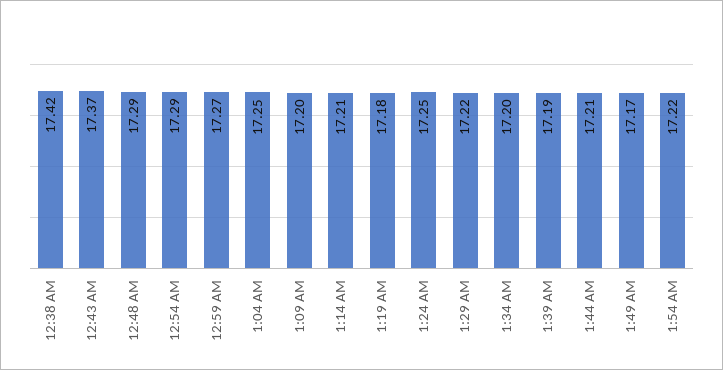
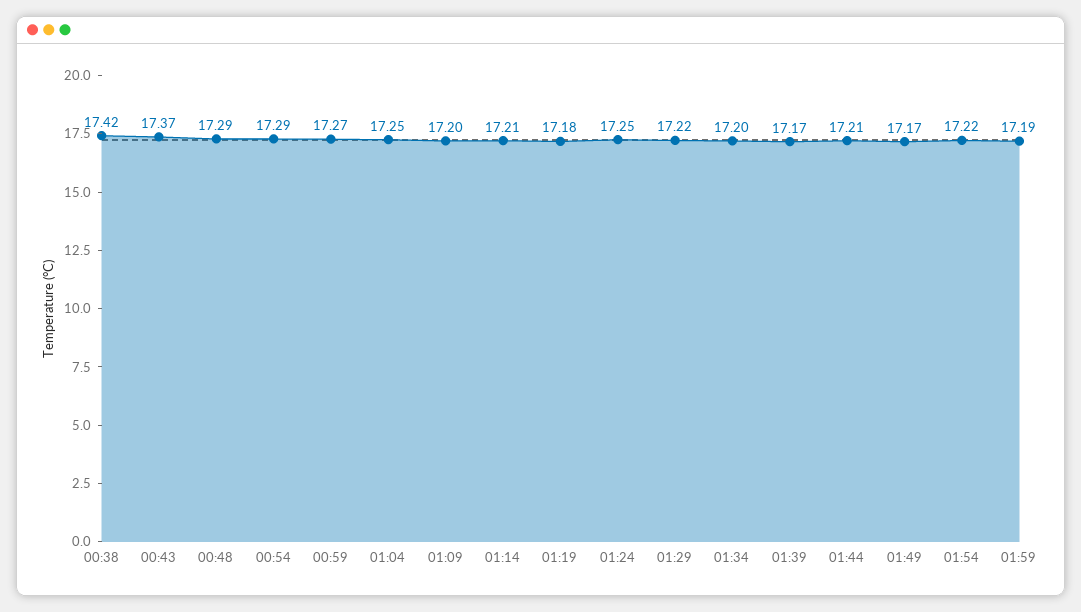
1:39 AM: 17.19 -> 17.17
01:59: none -> 17.19

